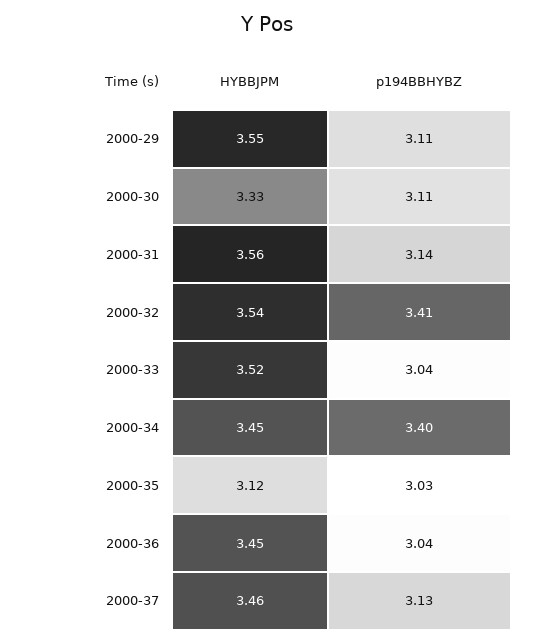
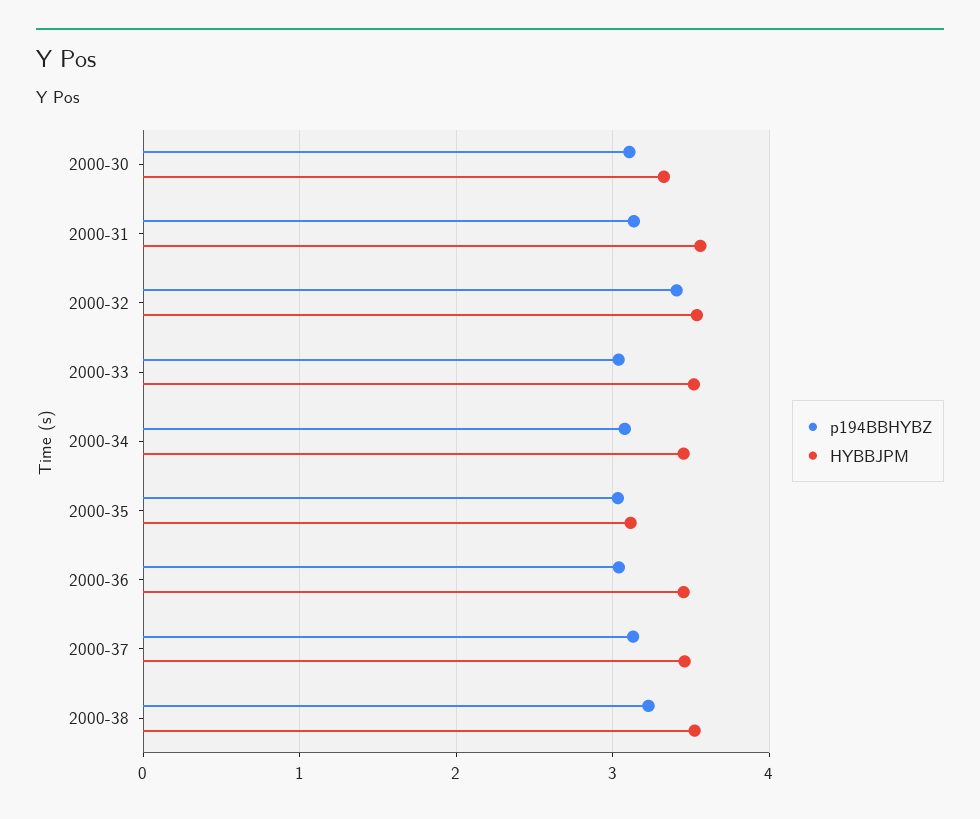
HYBBJPM, 2000-29: 3.55 -> none
p194BBHYBZ, 2000-29: 3.11 -> none
p194BBHYBZ, 2000-34: 3.4 -> 3.1
p194BBHYBZ, 2000-38: none -> 3.2
HYBBJPM, 2000-38: none -> 3.5

